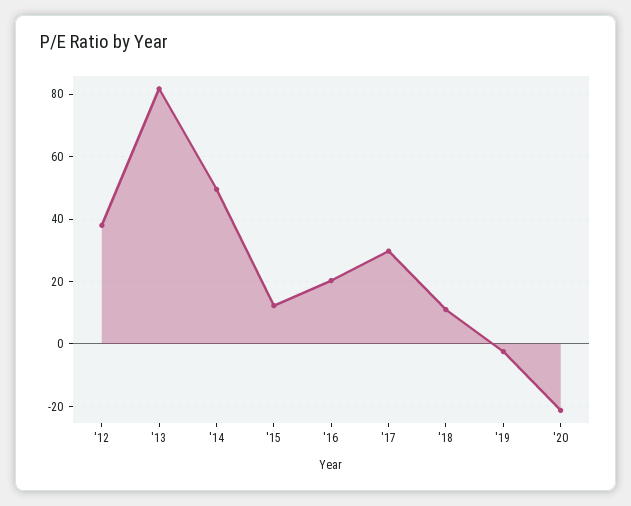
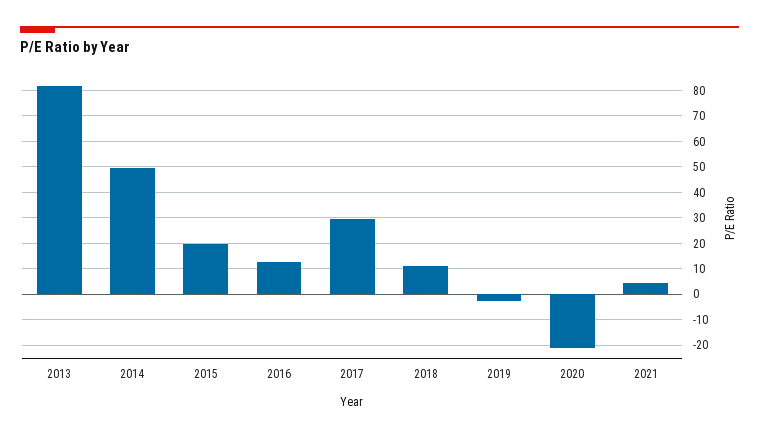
'12: 38 -> none
'15: 12 -> 20
'16: 20 -> 12.5
2021: none -> 5

